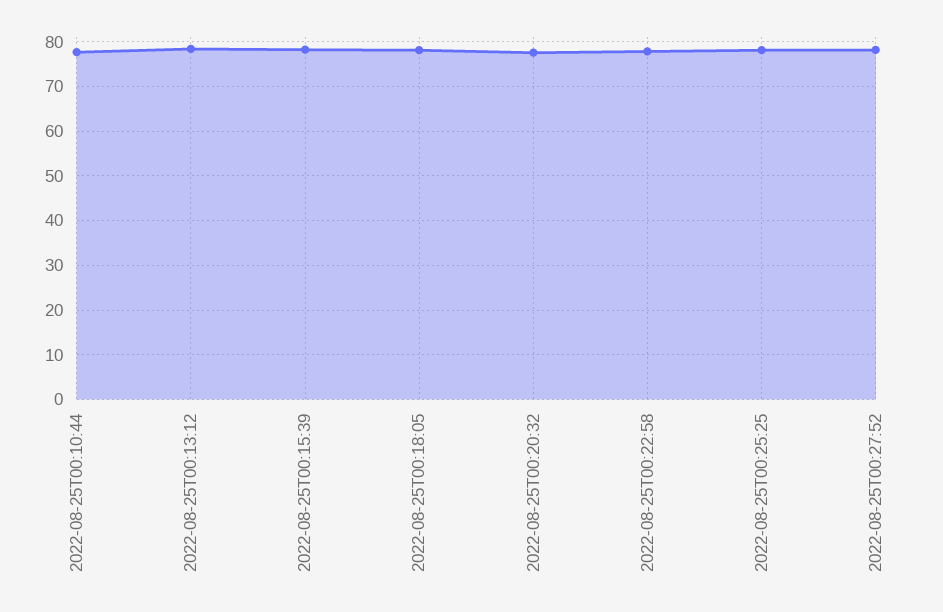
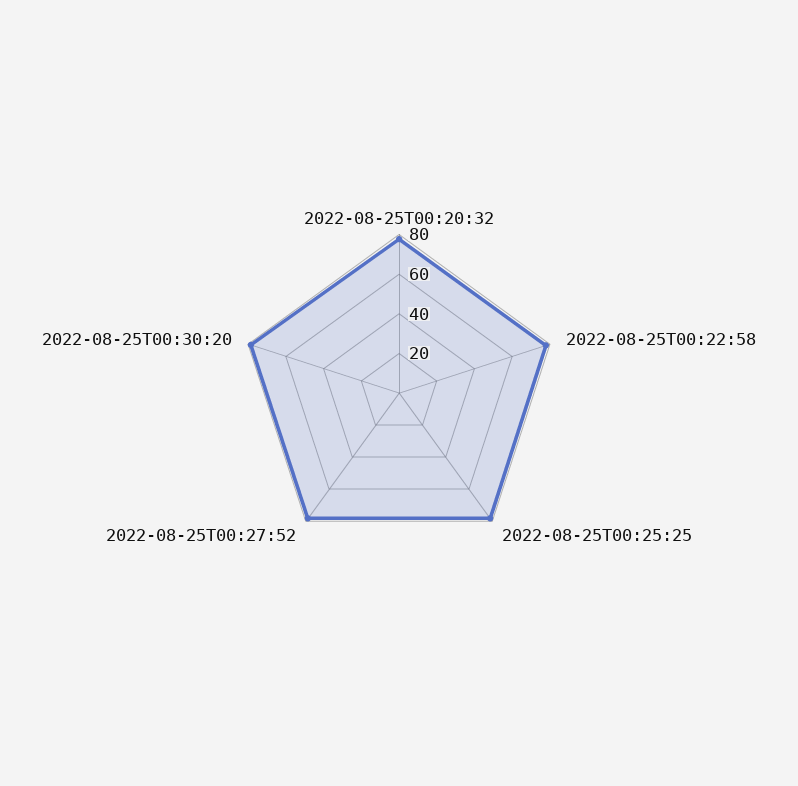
2022-08-25T00:10:44: 78 -> none
2022-08-25T00:13:12: 78 -> none
2022-08-25T00:15:39: 78 -> none
2022-08-25T00:18:05: 78 -> none
2022-08-25T00:30:20: none -> 80

